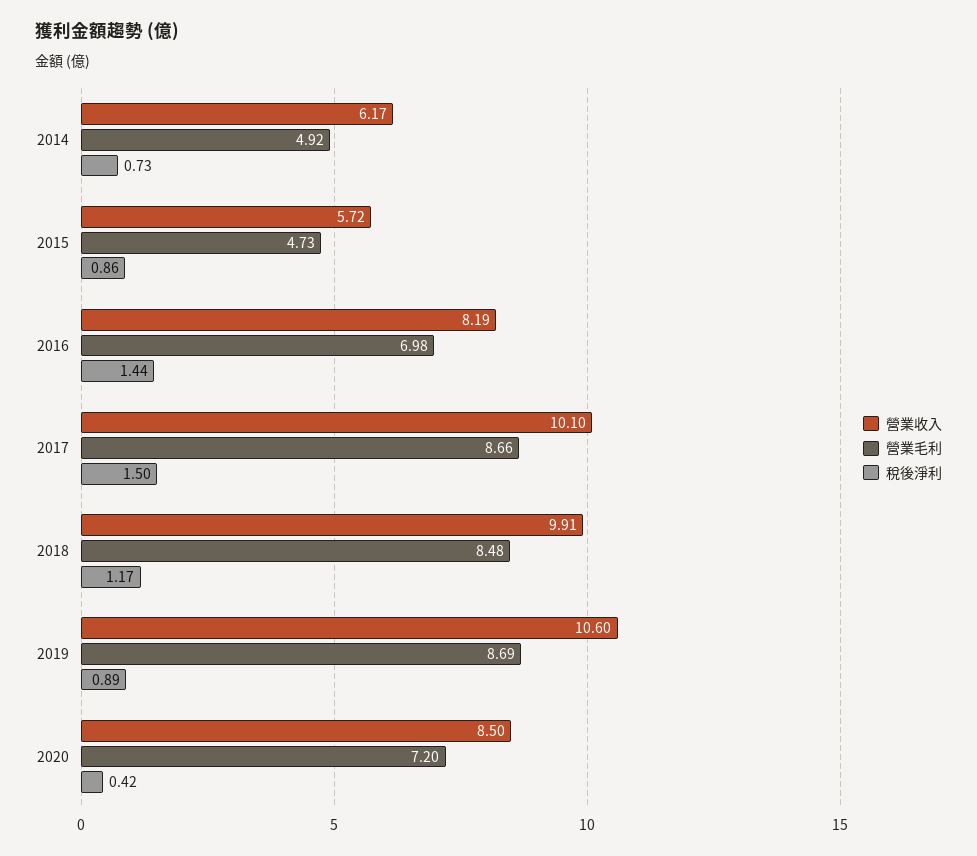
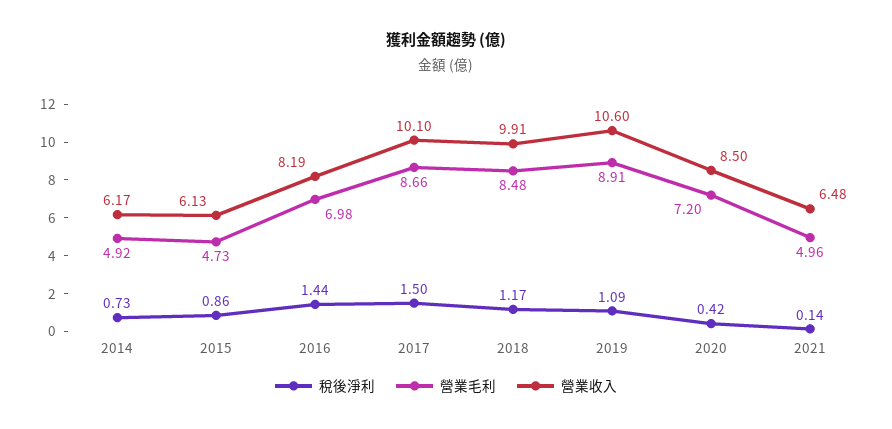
營業收入, 2015: 5.72 -> 6.13
營業毛利, 2019: 8.69 -> 8.91
稅後淨利, 2019: 0.89 -> 1.09
稅後淨利, 2021: none -> 0.14
營業毛利, 2021: none -> 4.96
營業收入, 2021: none -> 6.48

